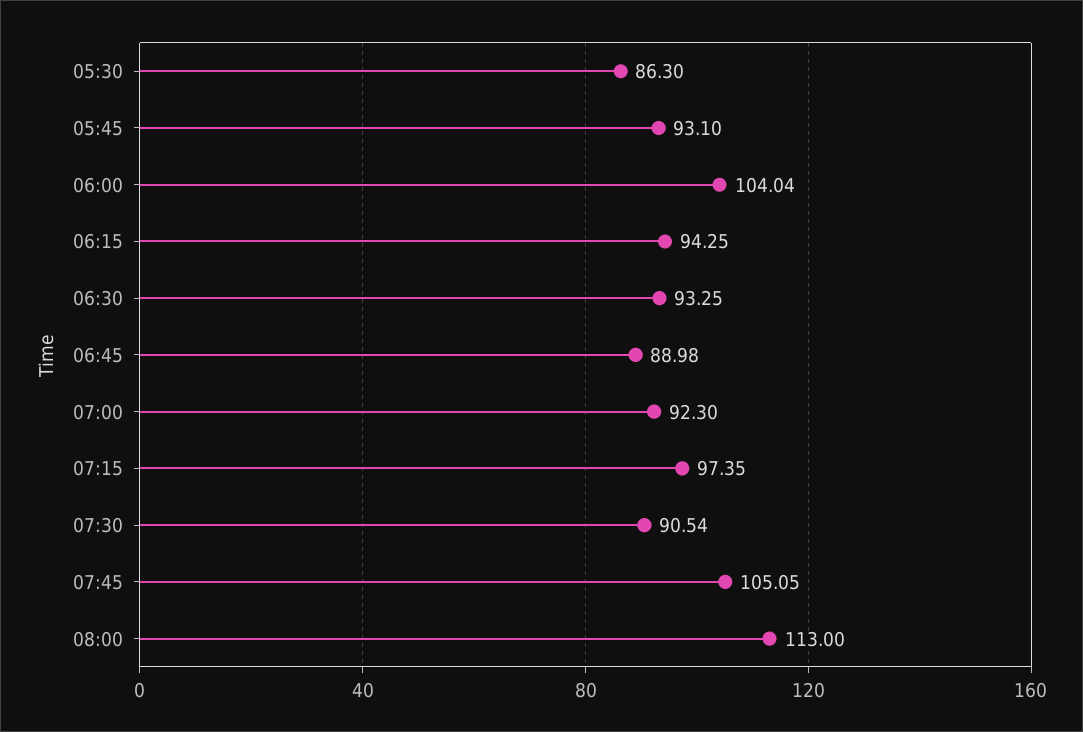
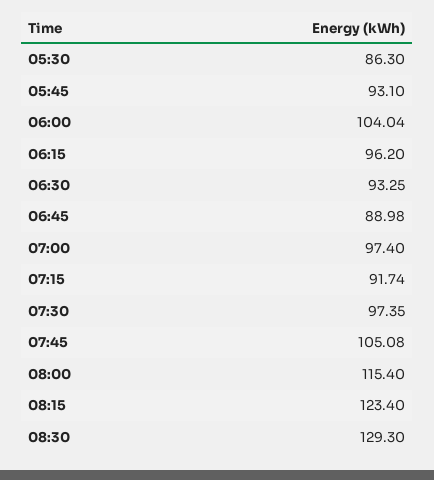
06:15: 94.25 -> 96.2
07:00: 92.3 -> 97.4
07:15: 97.35 -> 91.74
07:30: 90.54 -> 97.35
07:45: 105.05 -> 105.08
08:00: 113 -> 115.4
08:15: none -> 123.4
08:30: none -> 129.3

